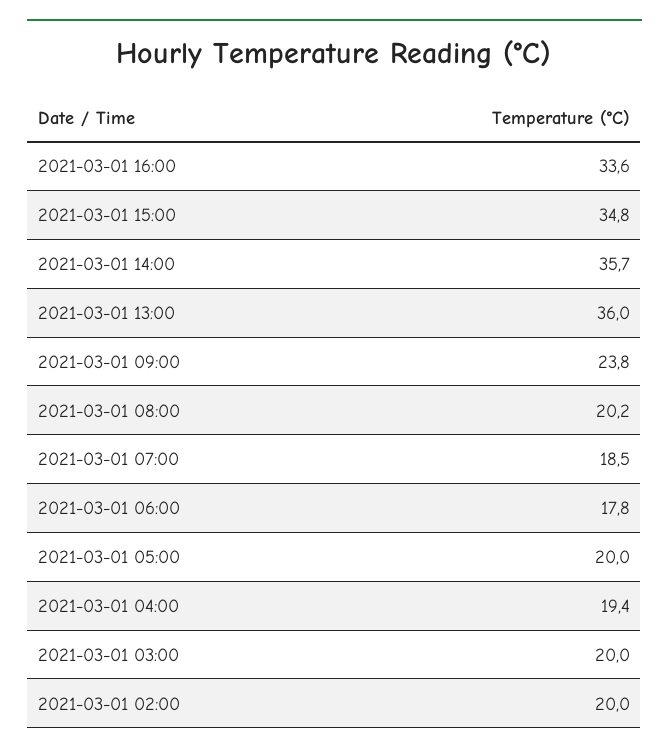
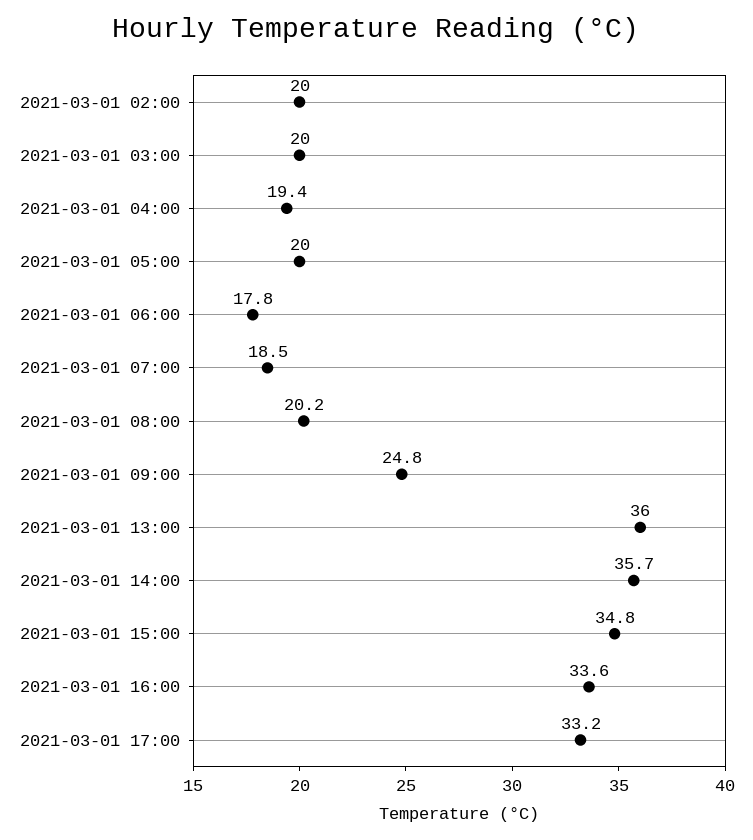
2021-03-01 09:00: 23.8 -> 24.8
2021-03-01 17:00: none -> 33.2

